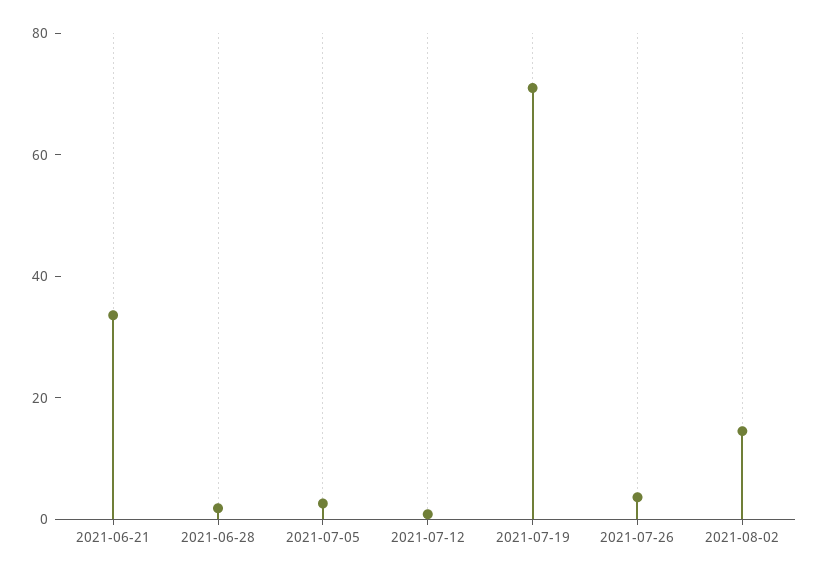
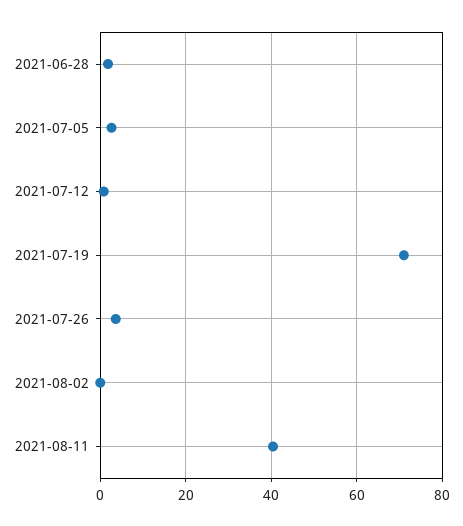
2021-06-21: 35 -> none
2021-08-02: 15 -> 0
2021-08-11: none -> 40

